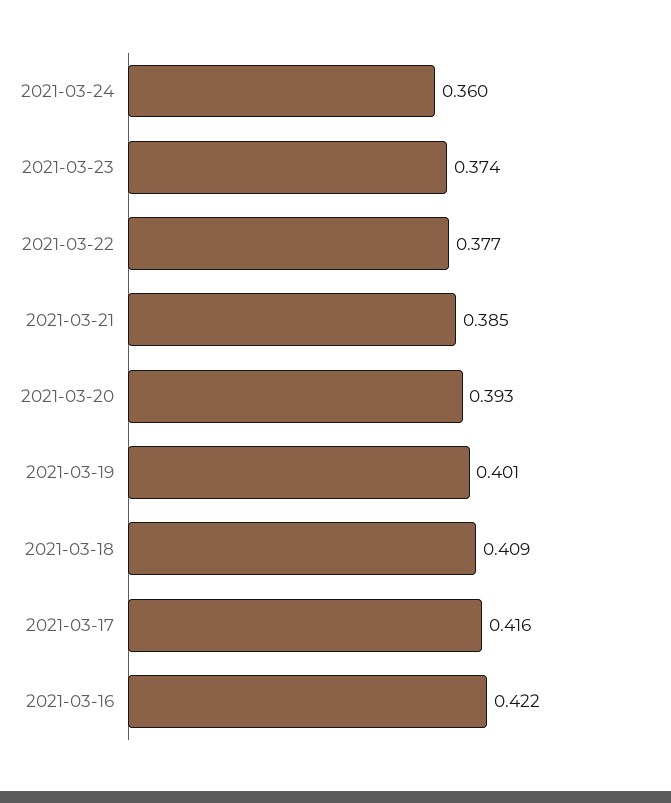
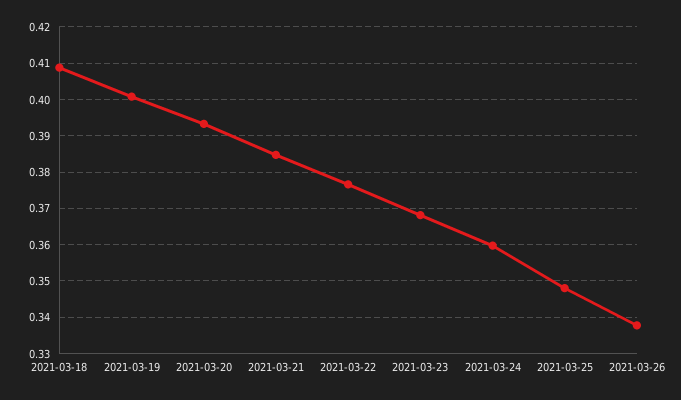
2021-03-23: 0.374 -> 0.368
2021-03-17: 0.416 -> none
2021-03-16: 0.422 -> none
2021-03-25: none -> 0.348
2021-03-26: none -> 0.338

